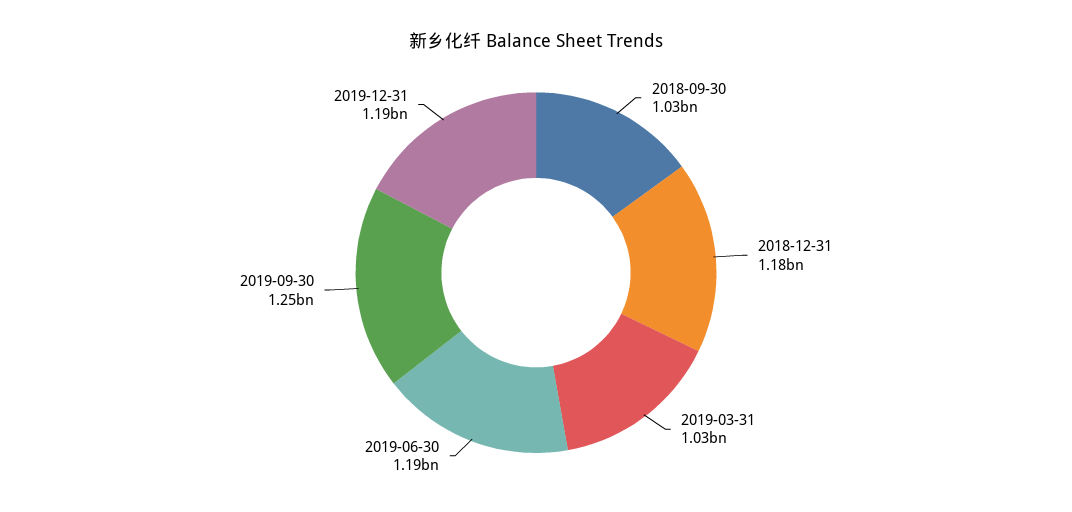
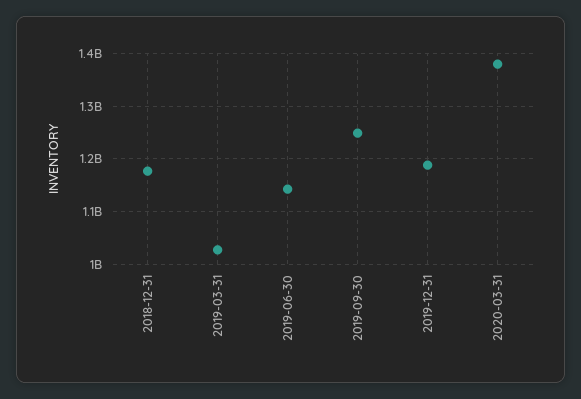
2018-09-30: 1030000000 -> none
2019-06-30: 1190000000 -> 1140000000
2020-03-31: none -> 1380000000

